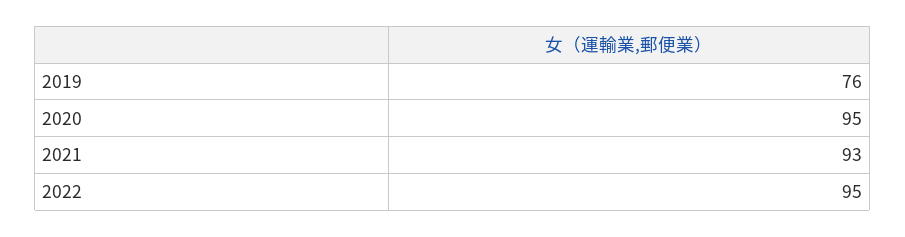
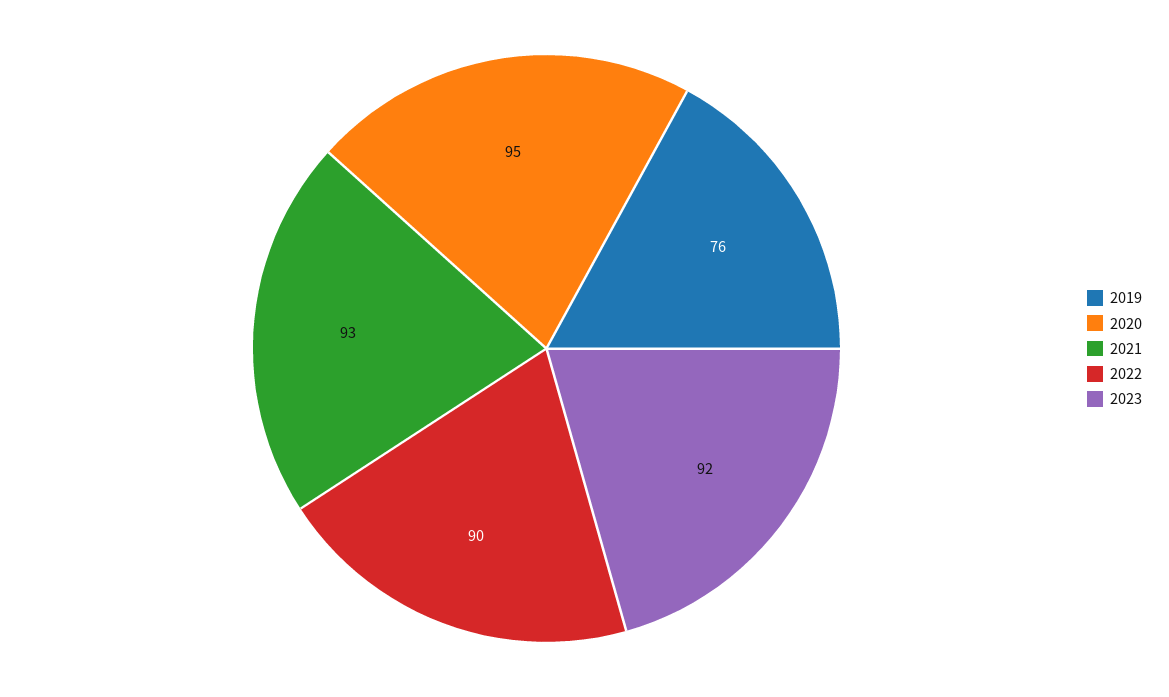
2022: 95 -> 90
2023: none -> 92

